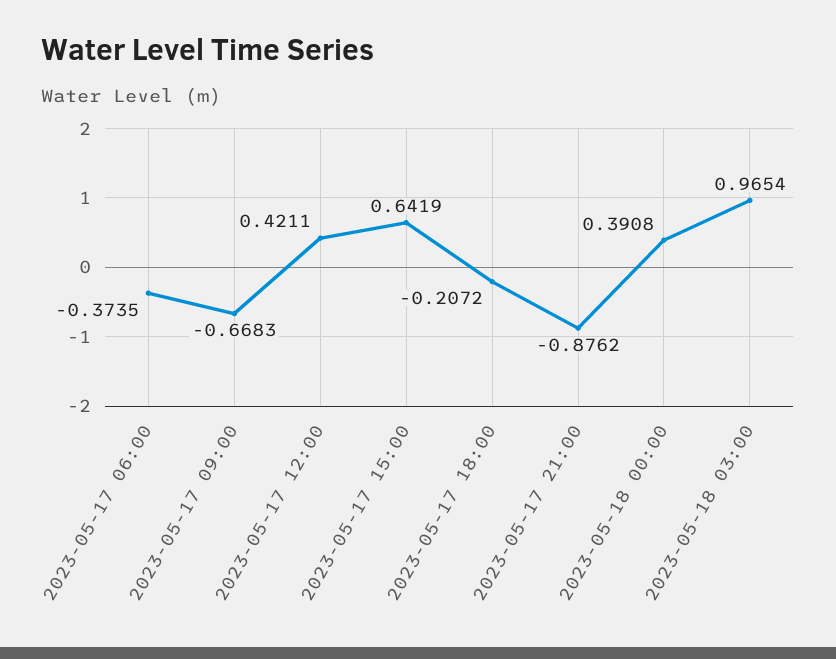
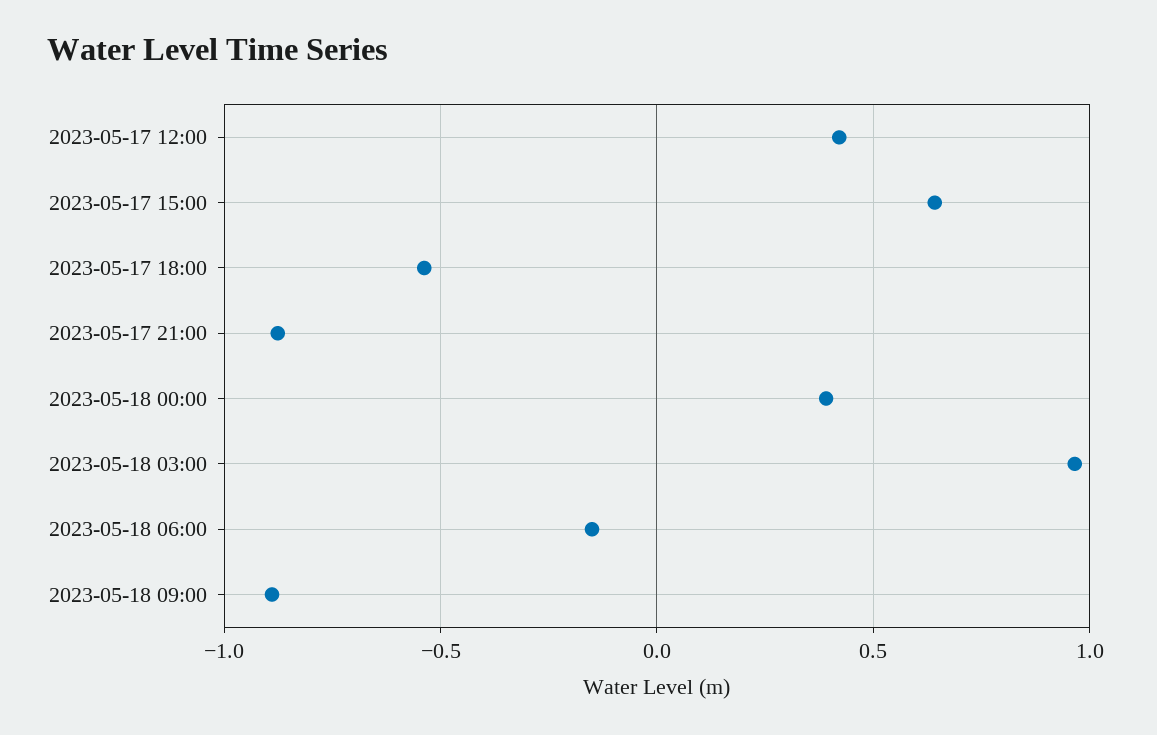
2023-05-17 06:00: -0.3735 -> none
2023-05-17 09:00: -0.6683 -> none
2023-05-17 18:00: -0.2072 -> -0.55
2023-05-18 06:00: none -> -0.15
2023-05-18 09:00: none -> -0.9

